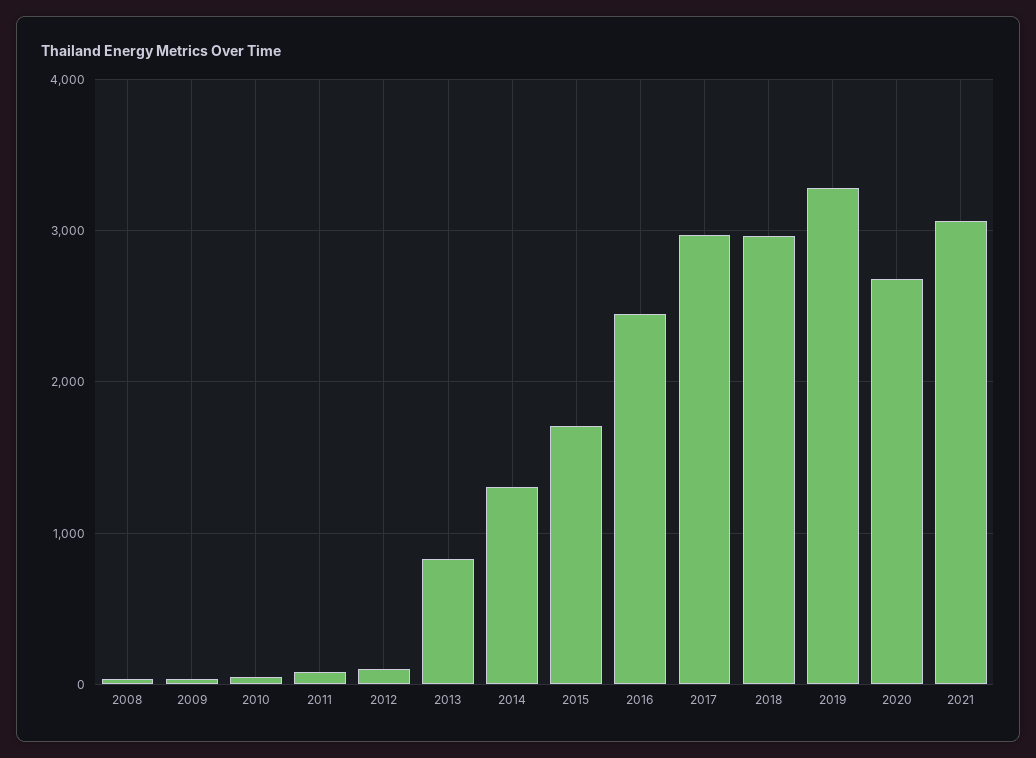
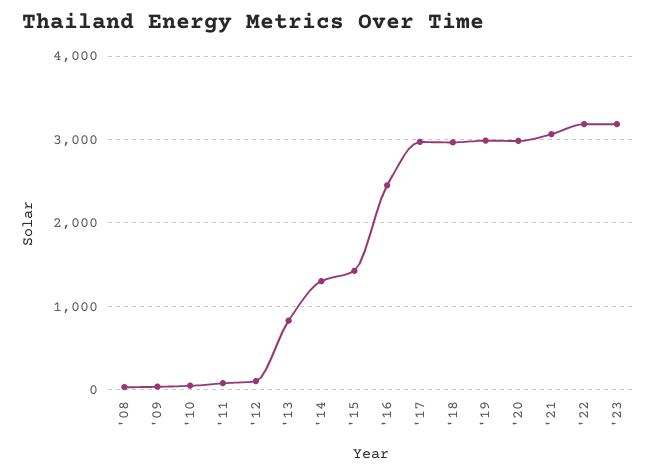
2015: 1700 -> 1400
2019: 3300 -> 3000
2020: 2700 -> 3000
'22: none -> 3200
'23: none -> 3200

